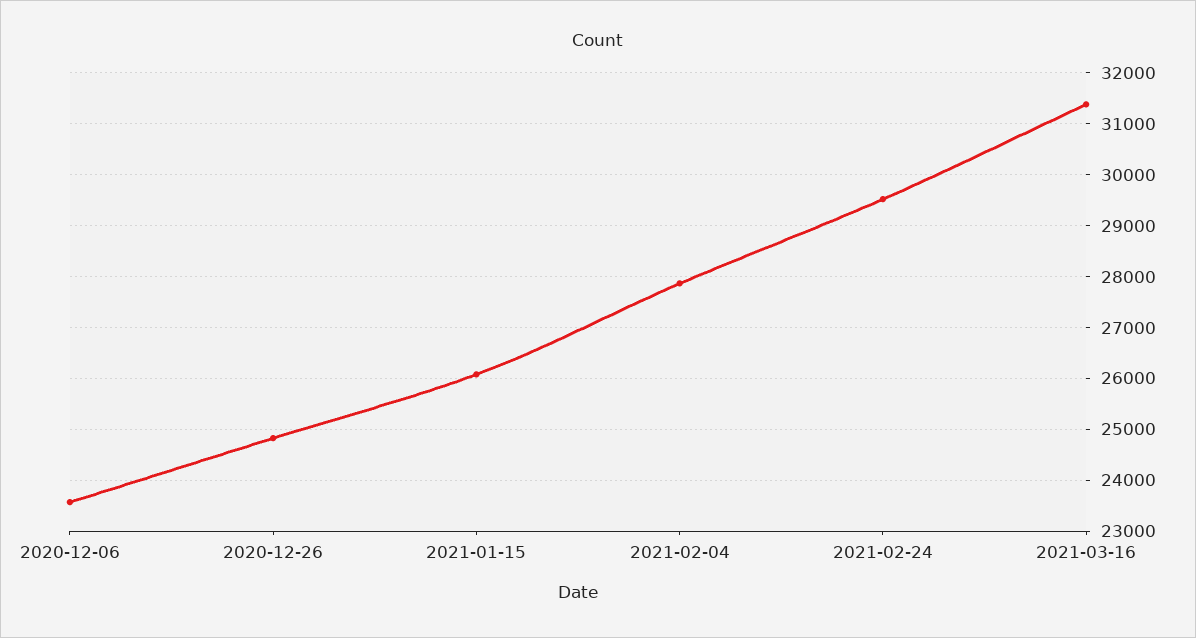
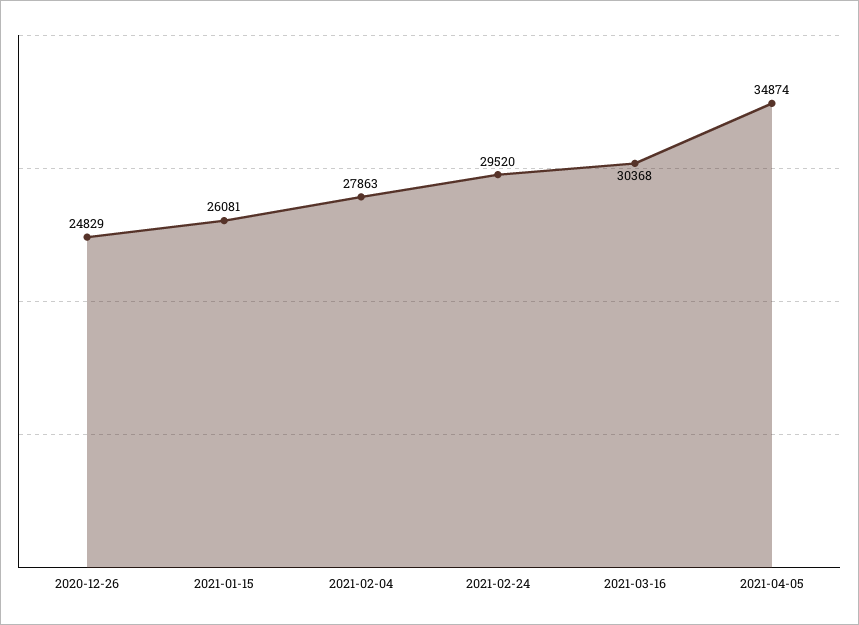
2020-12-06: 23600 -> none
2021-03-16: 31400 -> 30368
2021-04-05: none -> 34874

